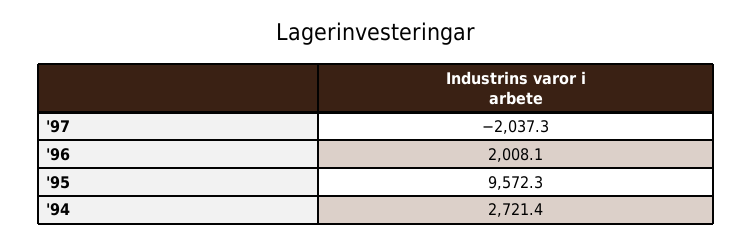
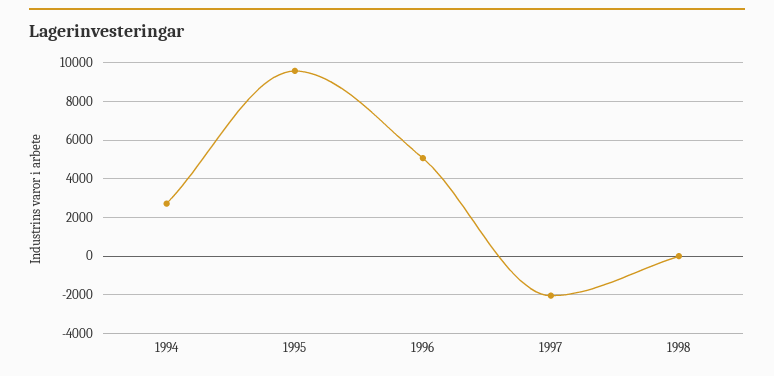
'96: 2008.1 -> 5000
1998: none -> 0

